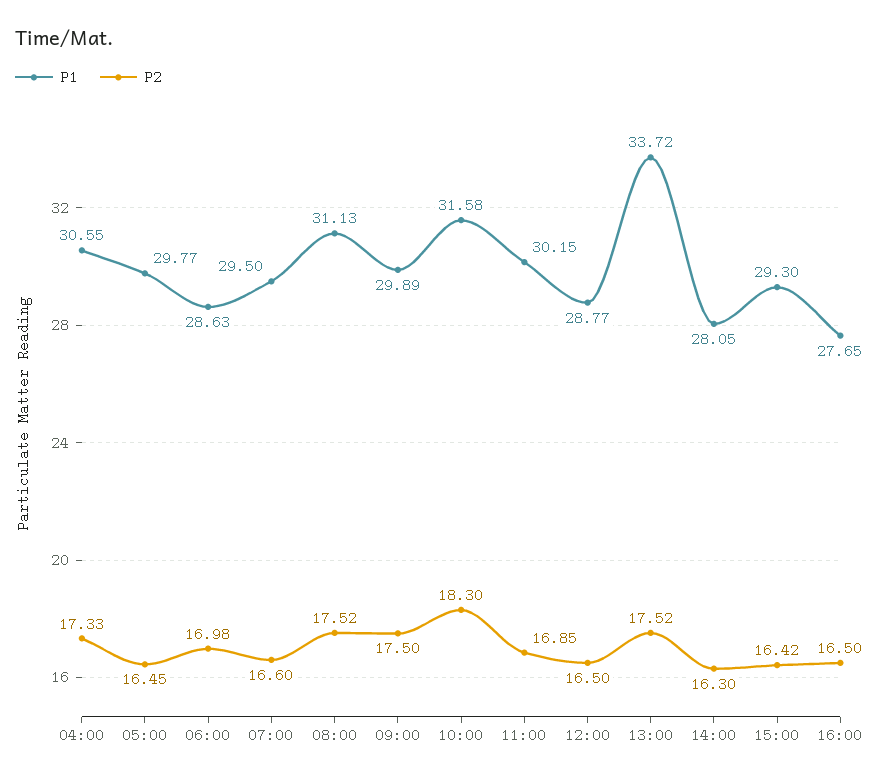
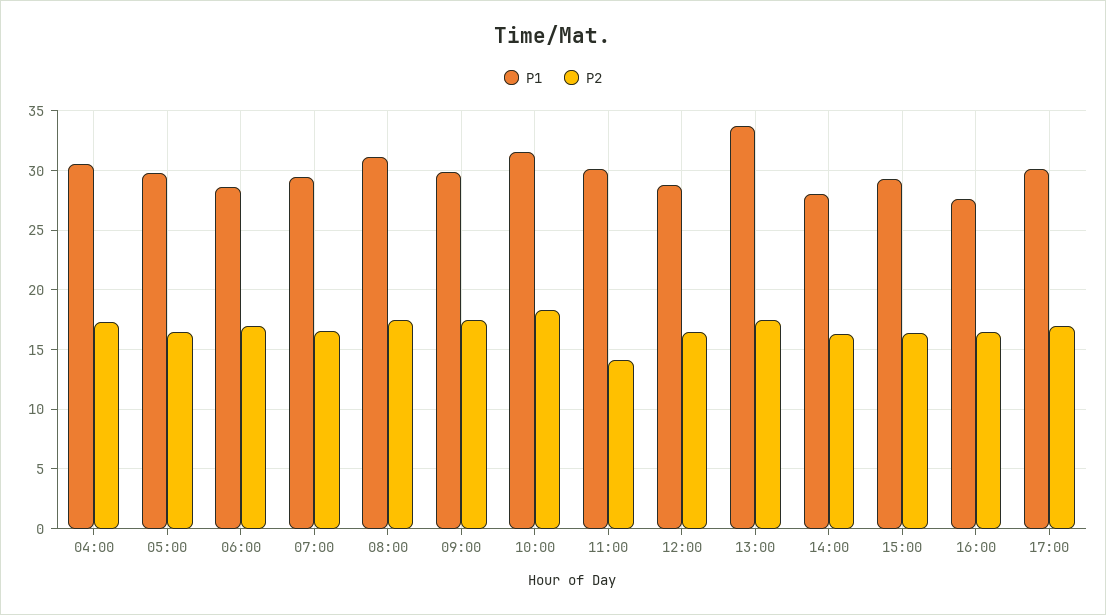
P2, 11:00: 16.85 -> 14
P1, 17:00: none -> 30
P2, 17:00: none -> 17

